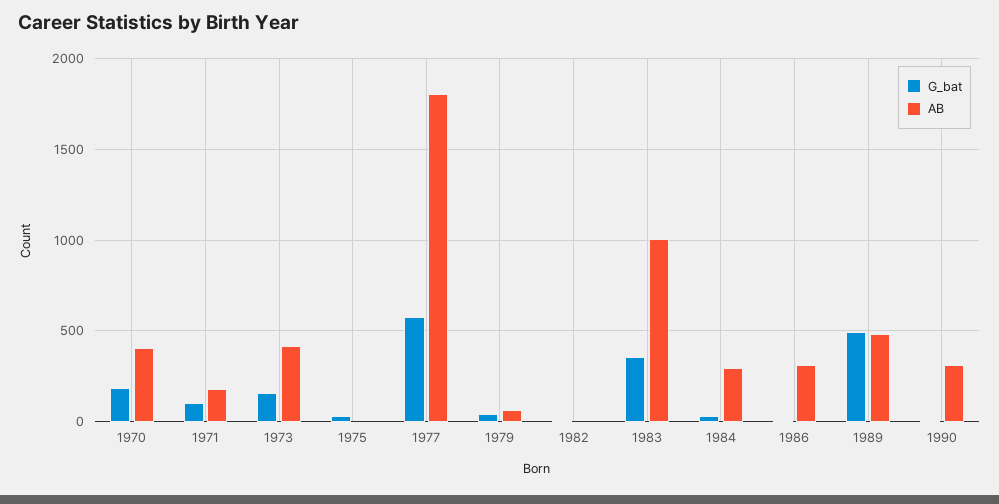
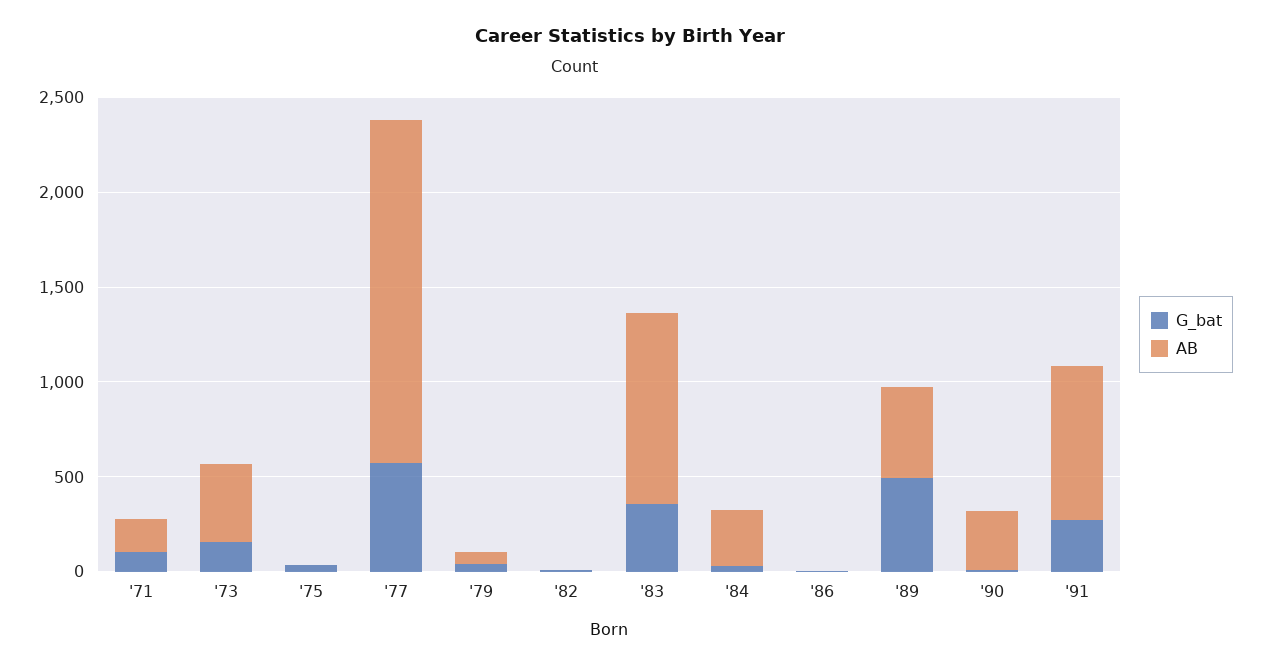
G_bat, 1970: 200 -> none
AB, 1970: 400 -> none
AB, 1986: 300 -> 0
G_bat, '91: none -> 300
AB, '91: none -> 800

